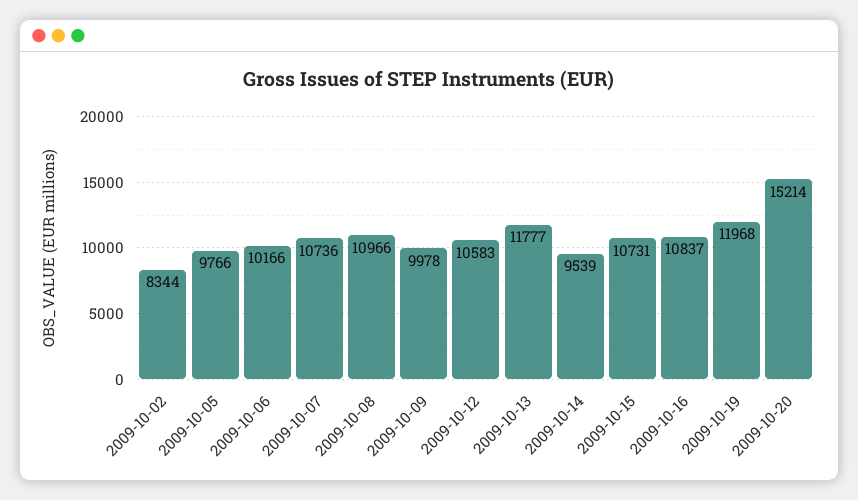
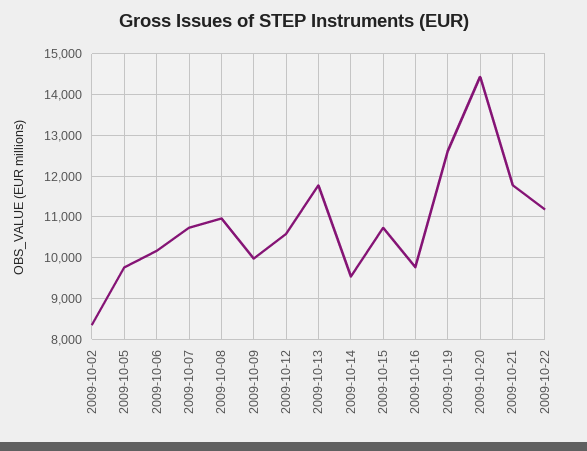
2009-10-16: 10837 -> 9800
2009-10-19: 11968 -> 12600
2009-10-20: 15214 -> 14400
2009-10-21: none -> 11800
2009-10-22: none -> 11200

